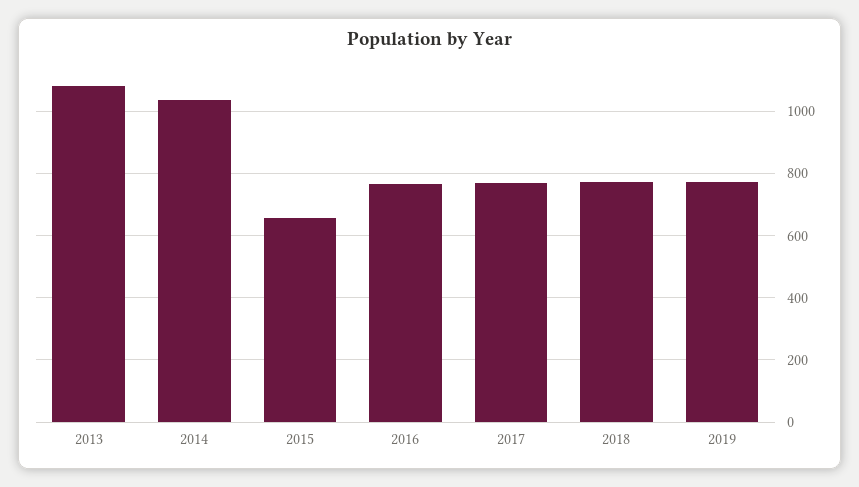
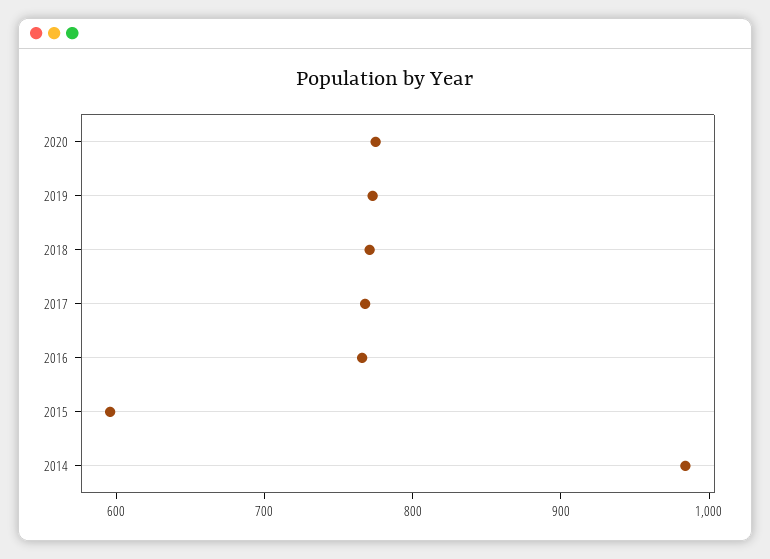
2013: 1080 -> none
2014: 1040 -> 980
2015: 660 -> 600
2020: none -> 780

